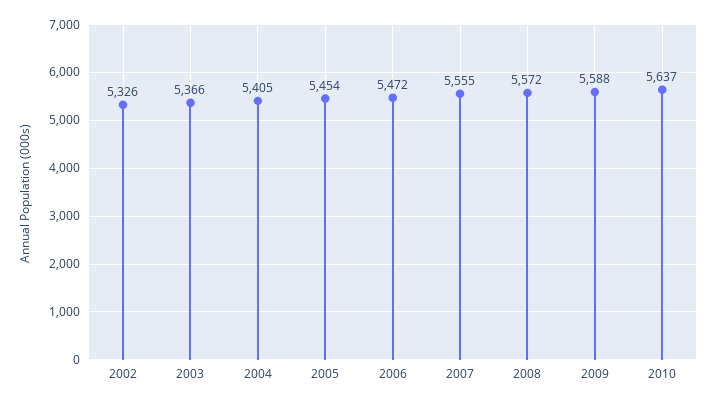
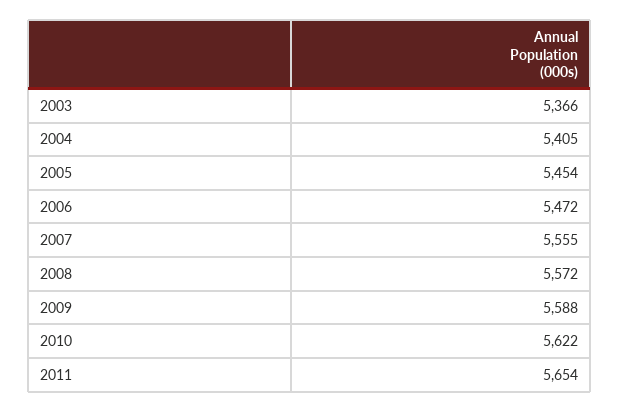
2002: 5326 -> none
2010: 5637 -> 5622
2011: none -> 5654

